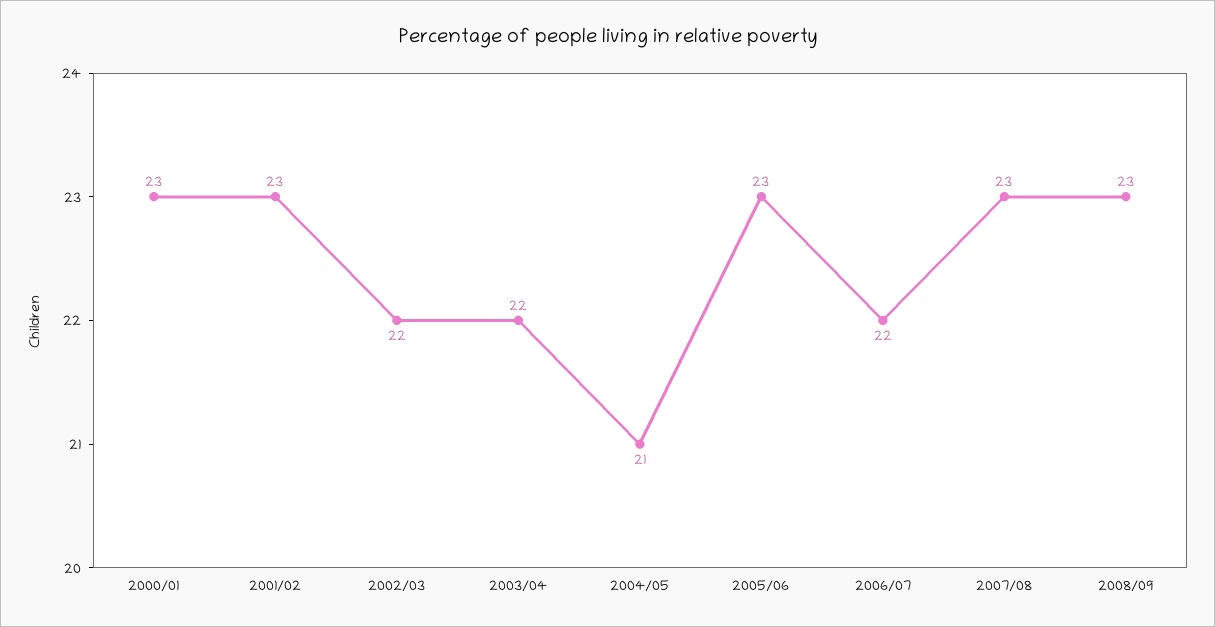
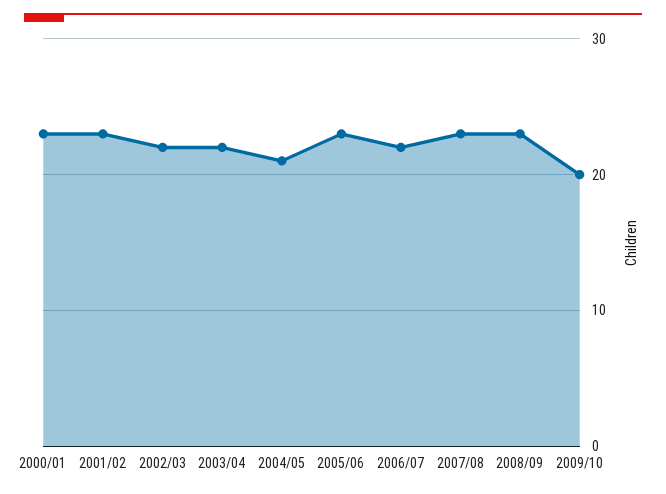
2009/10: none -> 20

